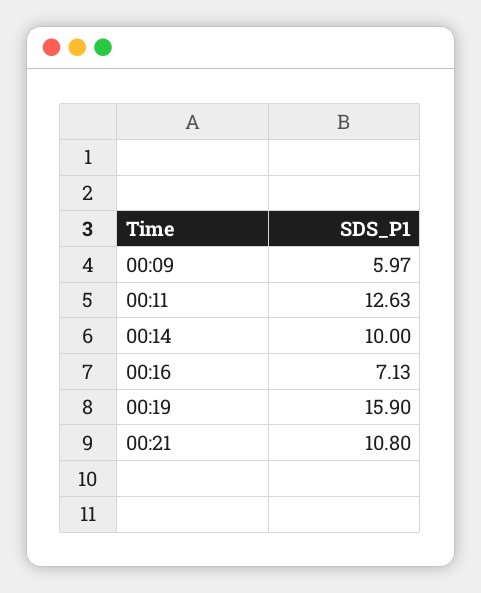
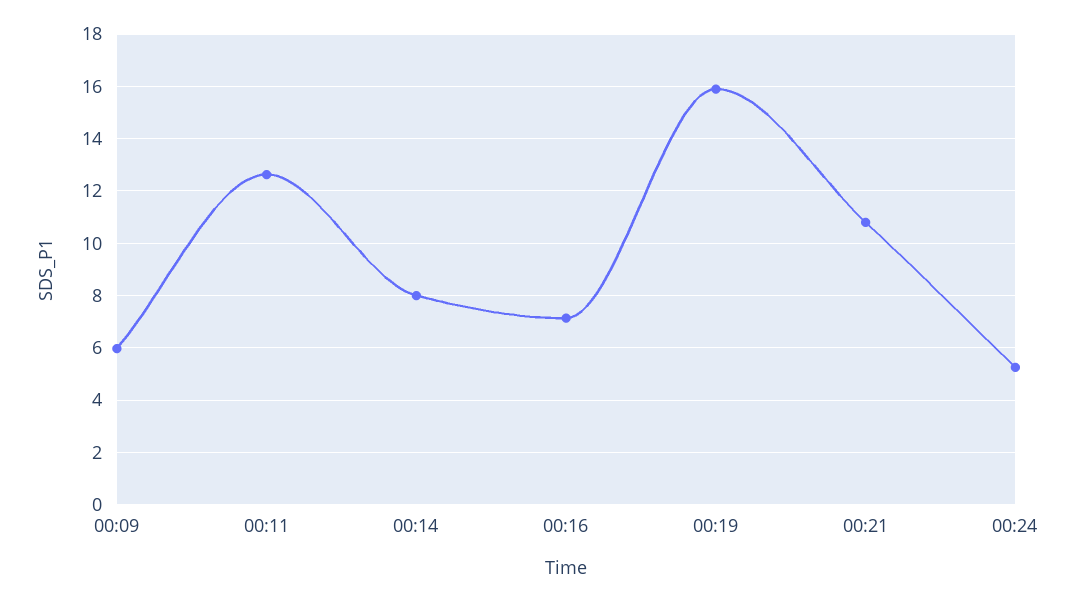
00:14: 10 -> 8
00:24: none -> 5.25

